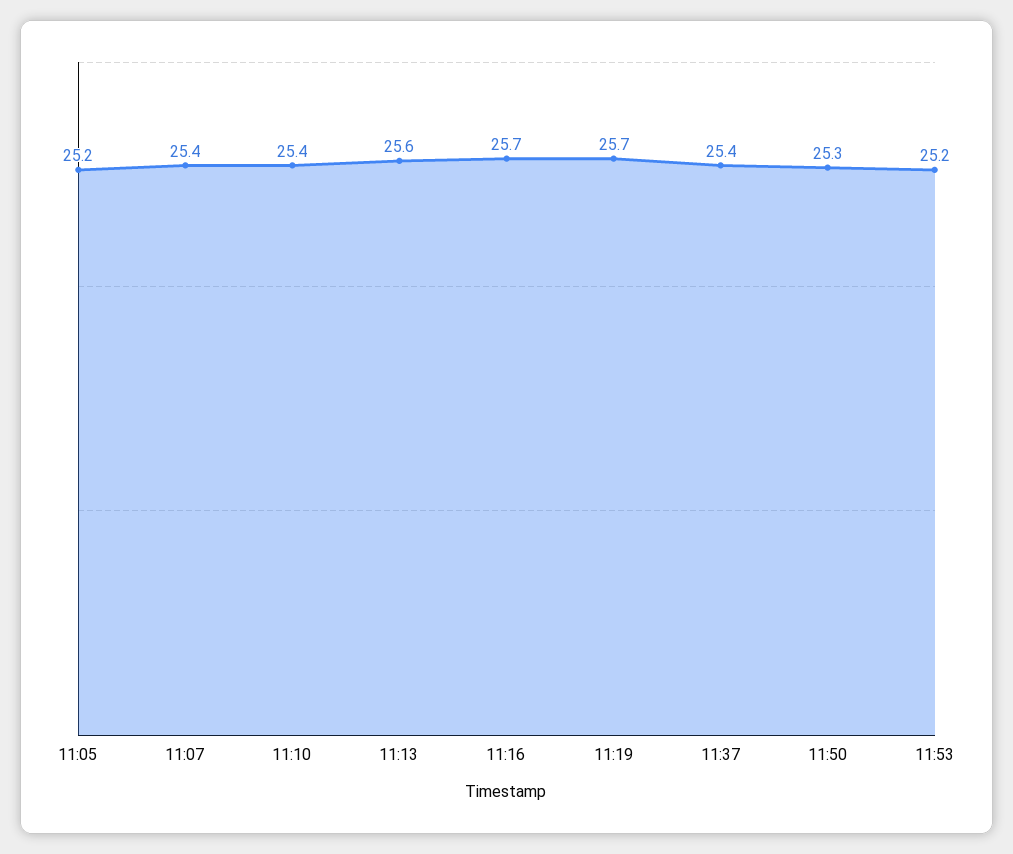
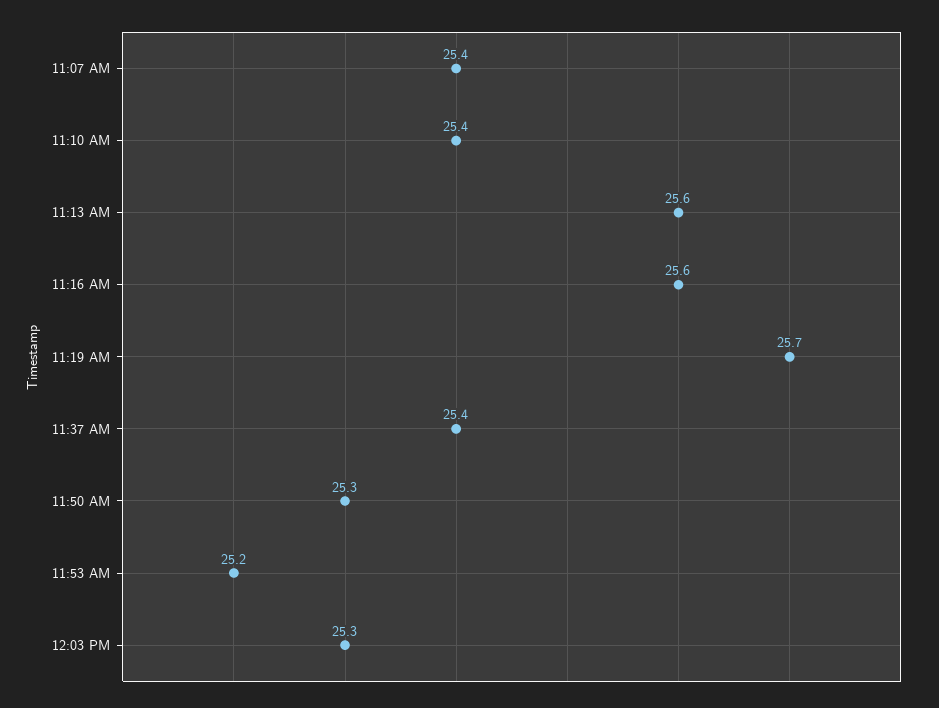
11:05: 25.2 -> none
11:16: 25.7 -> 25.6
12:03 PM: none -> 25.3

